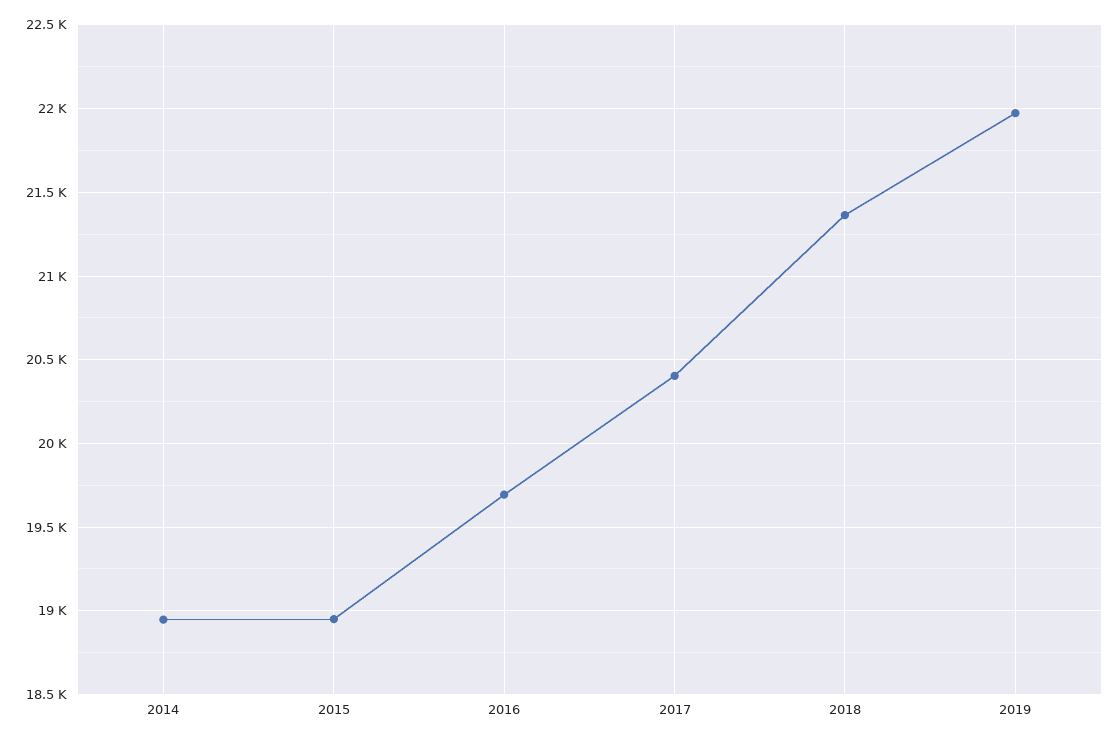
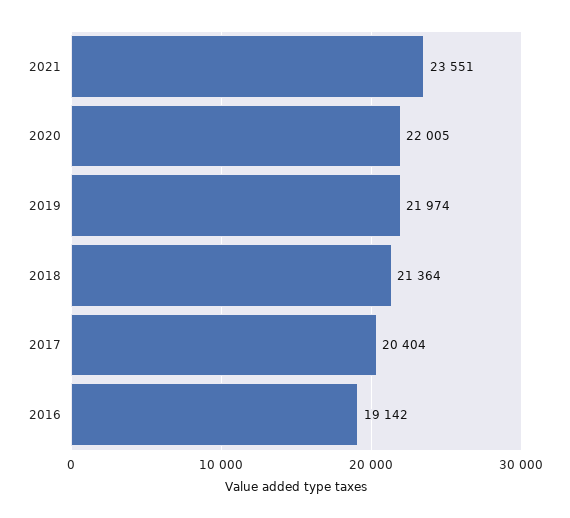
2014: 18950 -> none
2015: 18950 -> none
2016: 19700 -> 19142
2021: none -> 23551
2020: none -> 22005

